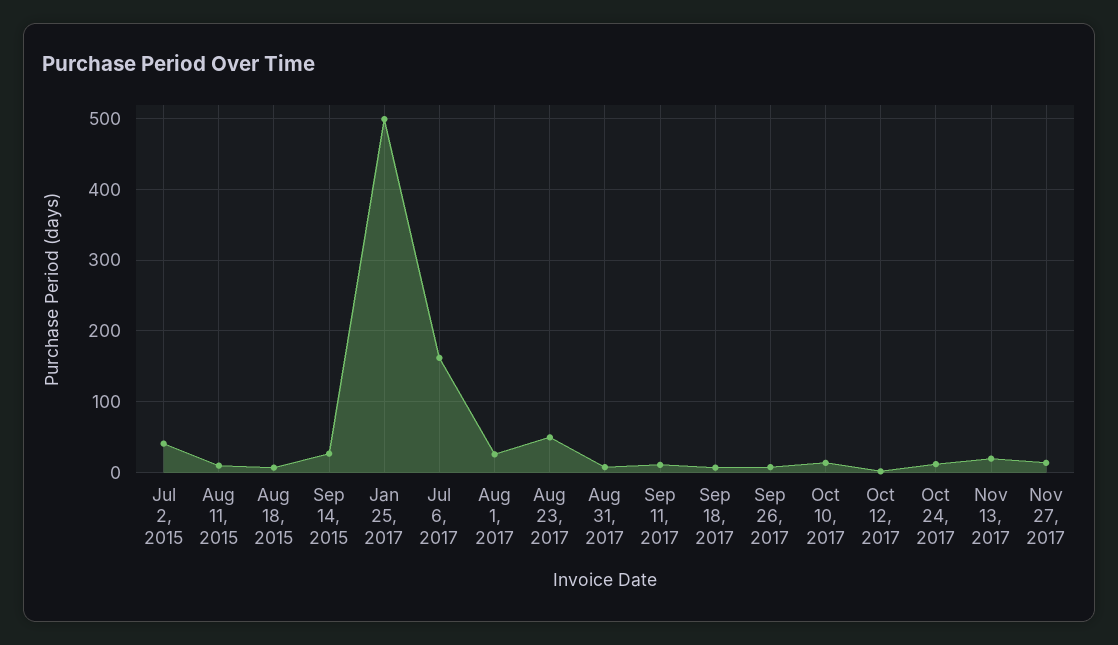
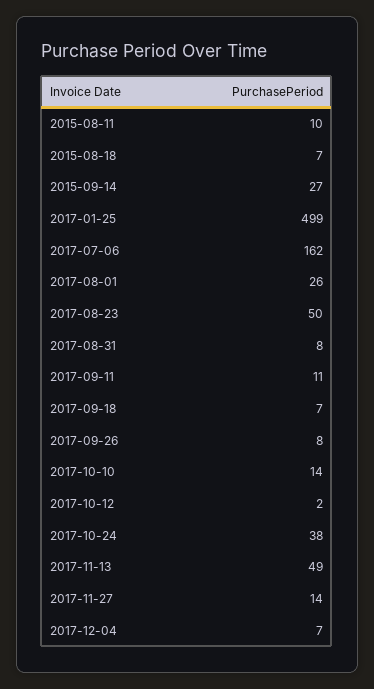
Jul 2, 2015: 40 -> none
Oct 24, 2017: 10 -> 38
Nov 13, 2017: 20 -> 49
2017-12-04: none -> 7

